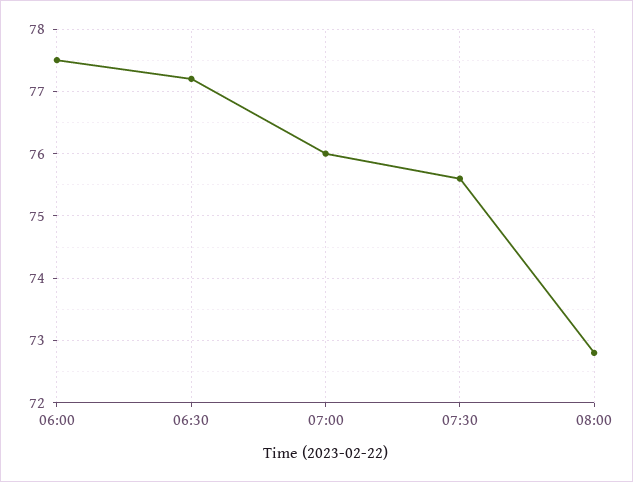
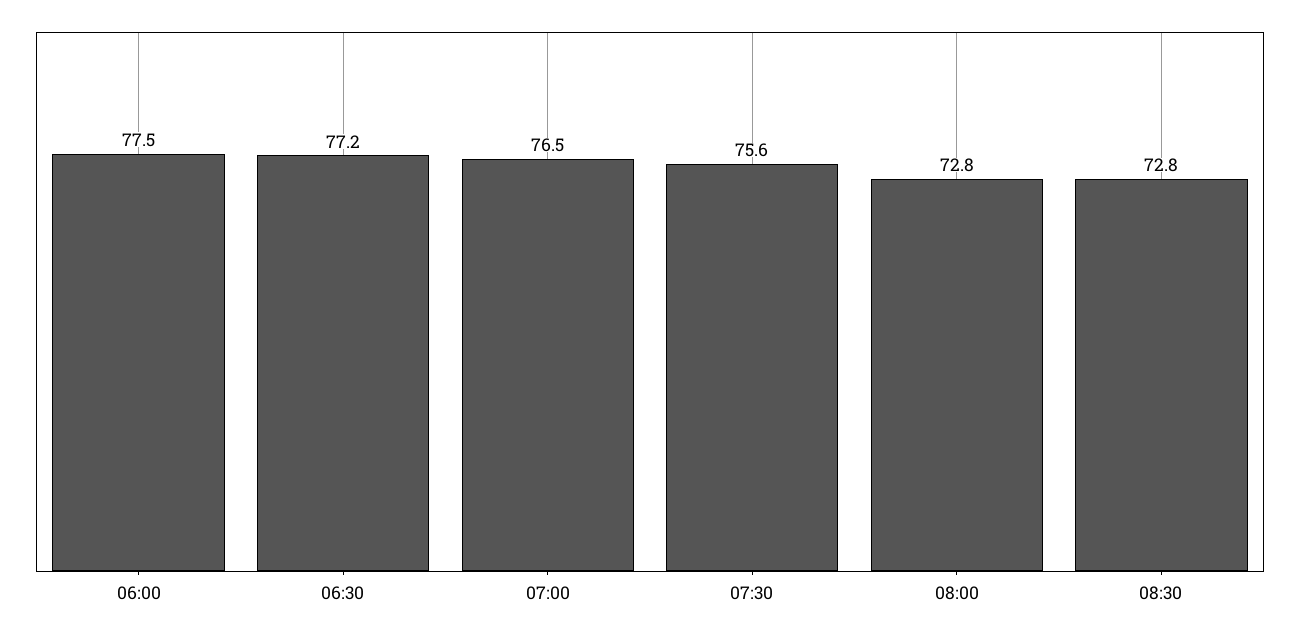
07:00: 76 -> 76.5
08:30: none -> 72.8

